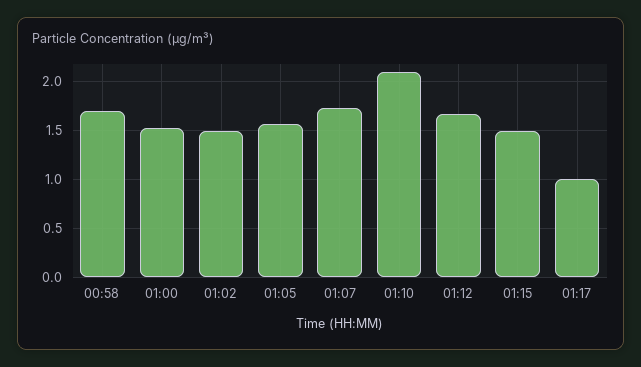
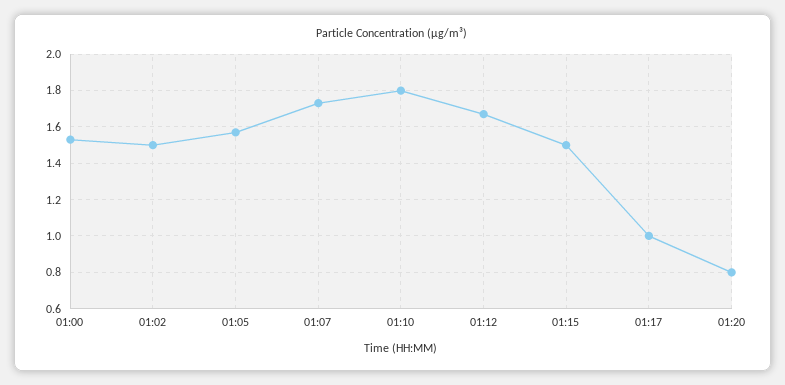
00:58: 1.7 -> none
01:10: 2.1 -> 1.8
01:20: none -> 0.8

